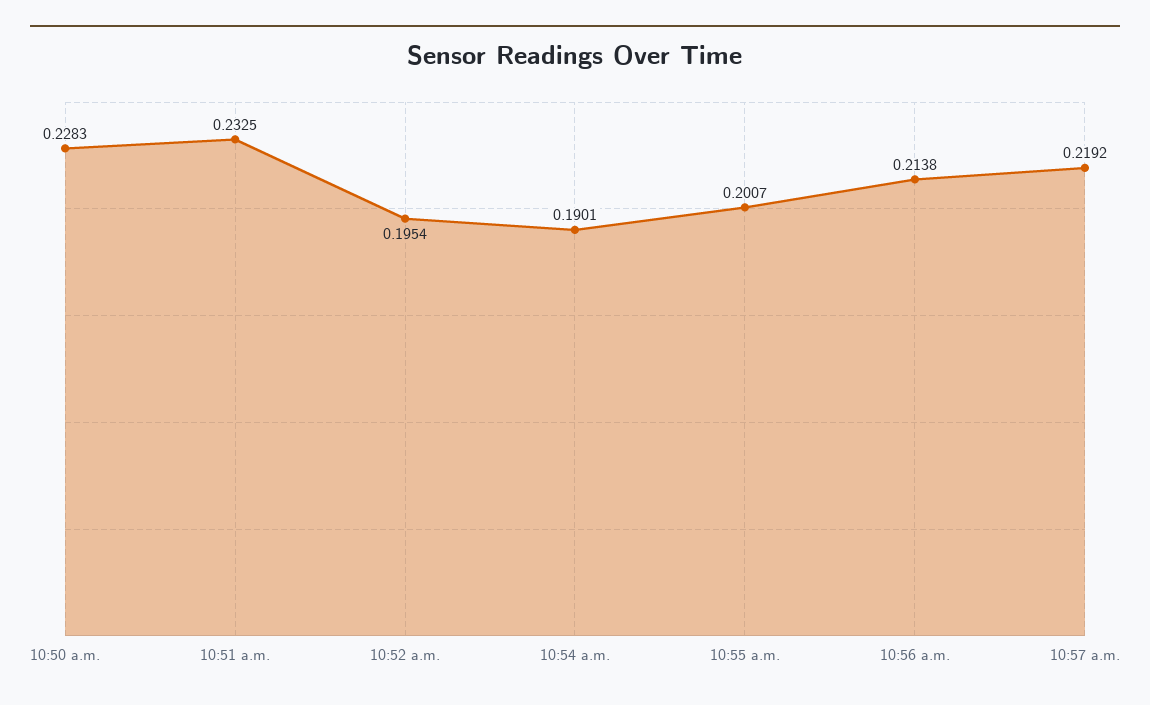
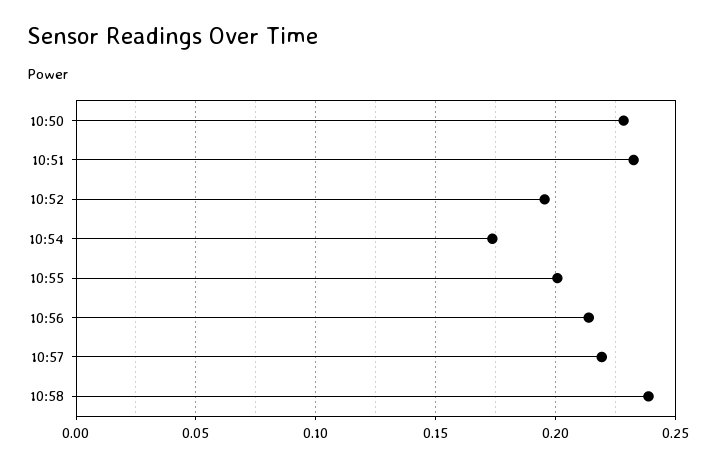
10:54 a.m.: 0.1901 -> 0.175
10:58: none -> 0.24

